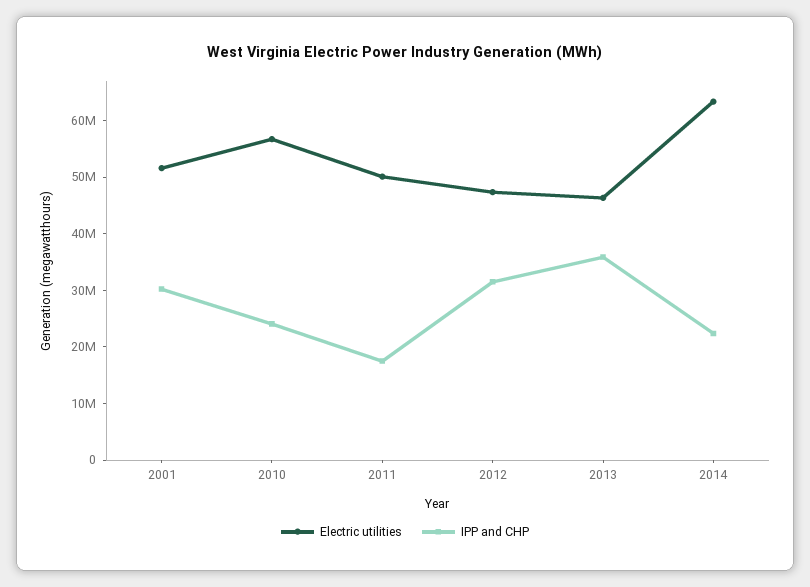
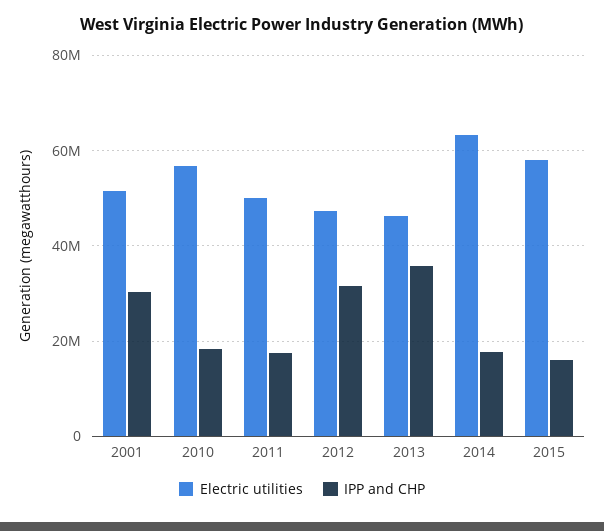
IPP and CHP, 2010: 24000000 -> 18000000
IPP and CHP, 2014: 22000000 -> 18000000
Electric utilities, 2015: none -> 58000000
IPP and CHP, 2015: none -> 16000000

